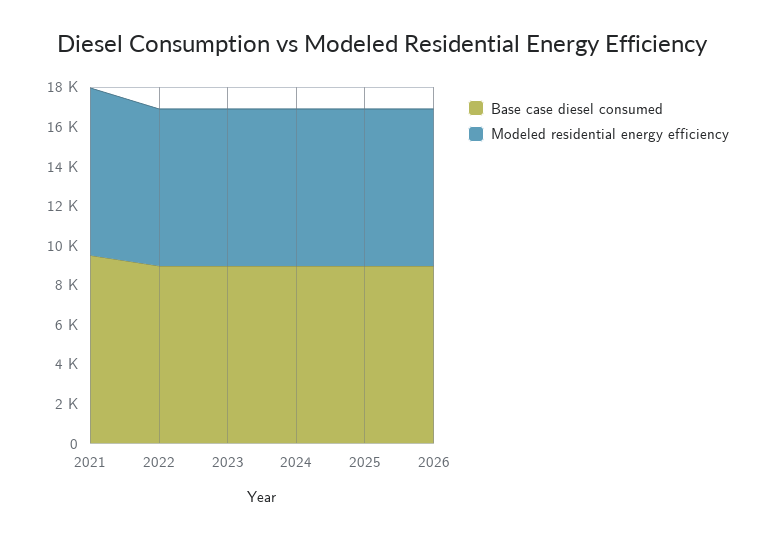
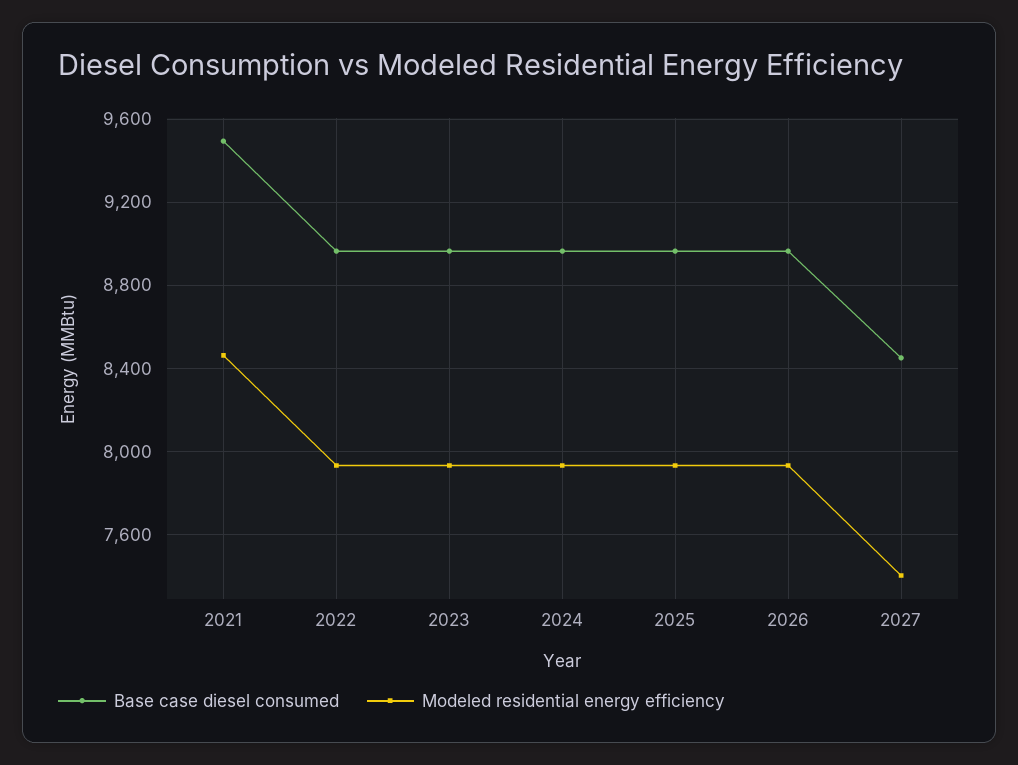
Base case diesel consumed, 2027: none -> 8450
Modeled residential energy efficiency, 2027: none -> 7400

